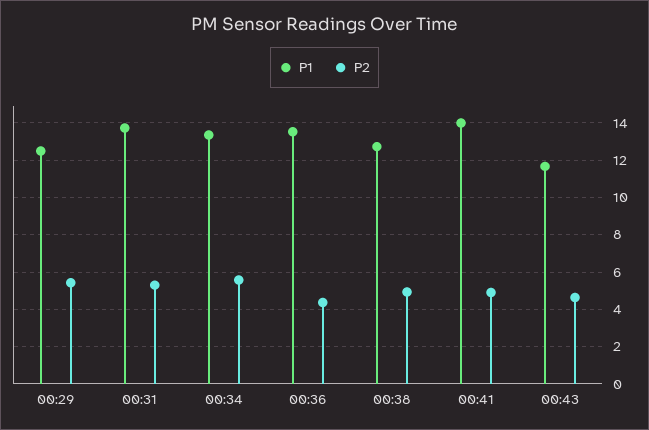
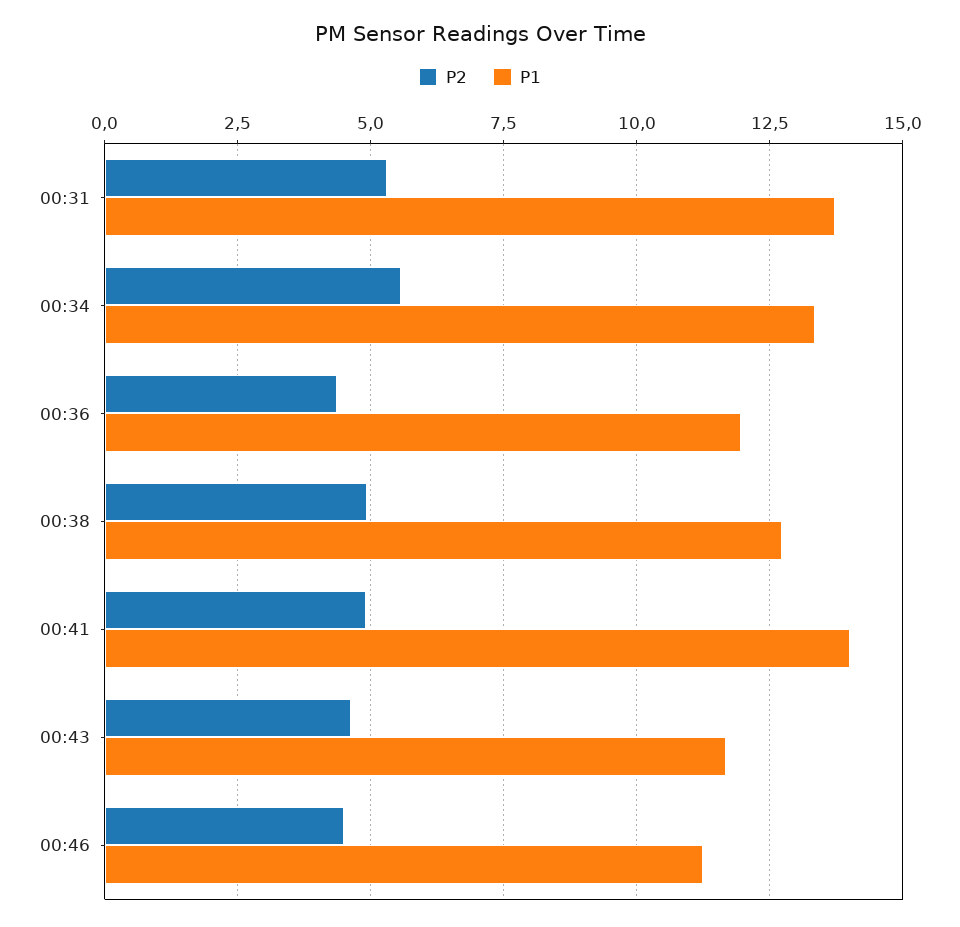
P1, 00:29: 12.5 -> none
P2, 00:29: 5.5 -> none
P1, 00:36: 13.5 -> 12
P2, 00:46: none -> 4.5
P1, 00:46: none -> 11.25

